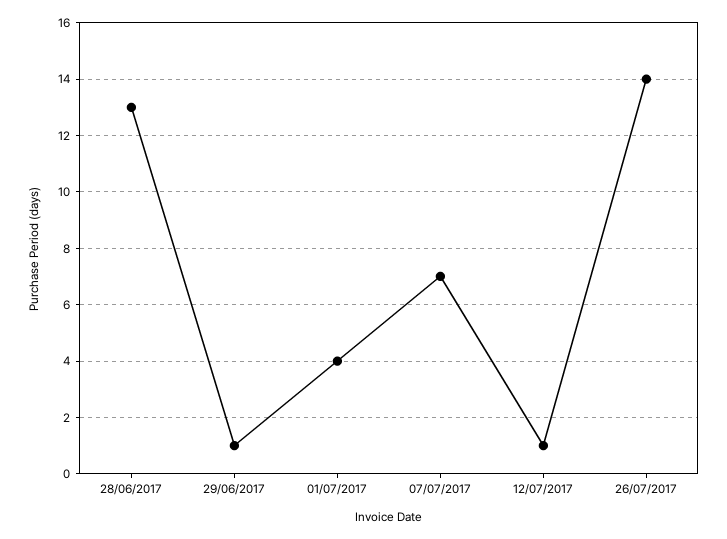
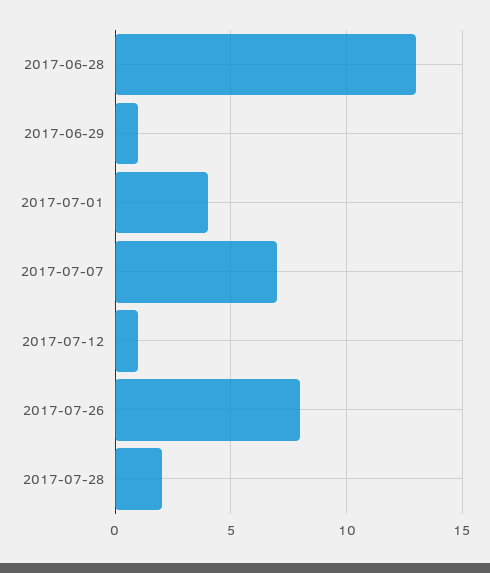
26/07/2017: 14 -> 8
2017-07-28: none -> 2

